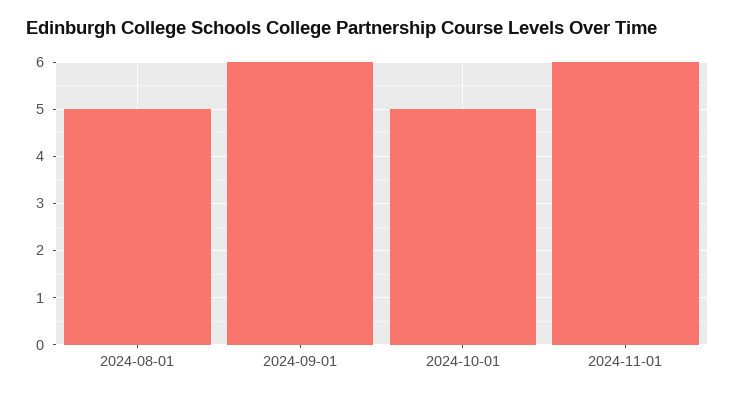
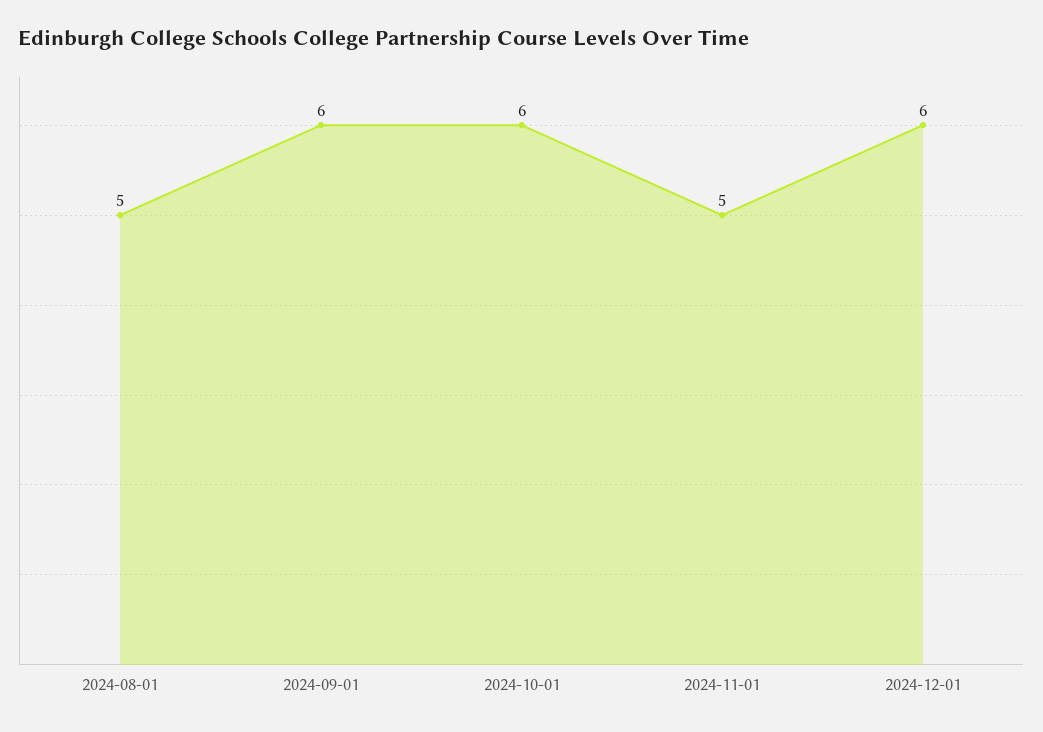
2024-10-01: 5 -> 6
2024-11-01: 6 -> 5
2024-12-01: none -> 6

